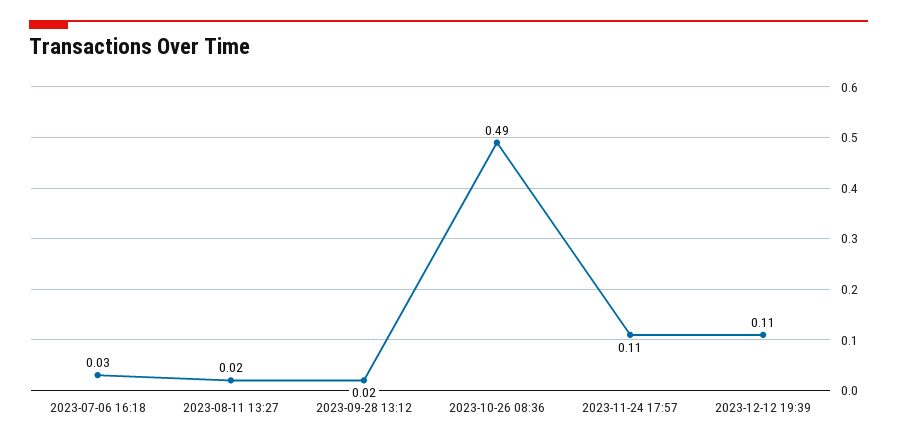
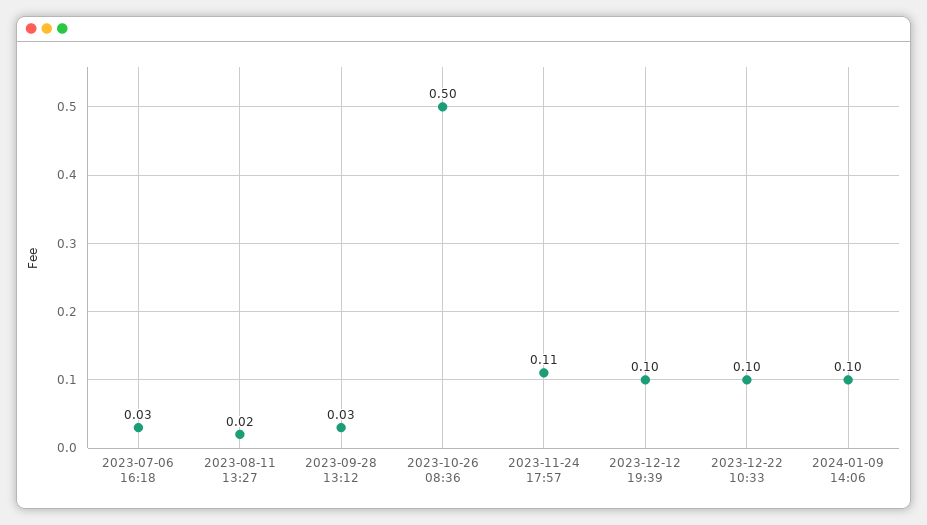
2023-09-28 13:12: 0.02 -> 0.03
2023-10-26 08:36: 0.49 -> 0.5
2023-12-12 19:39: 0.11 -> 0.1
2023-12-22 10:33: none -> 0.1
2024-01-09 14:06: none -> 0.1

